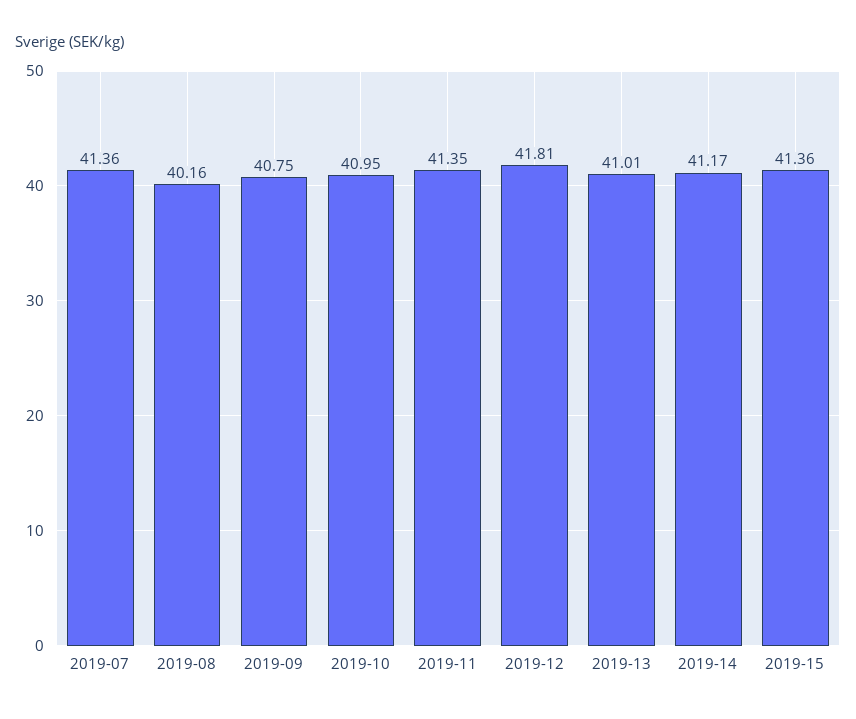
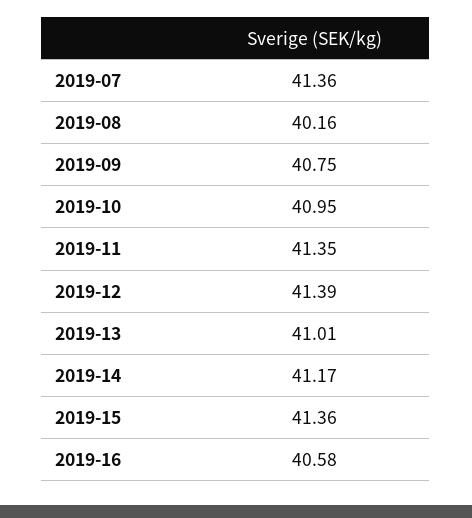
2019-12: 41.81 -> 41.39
2019-16: none -> 40.58

